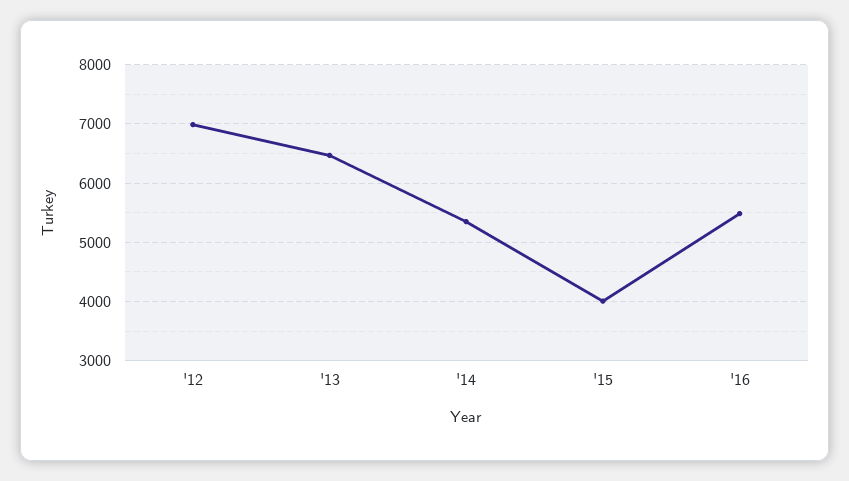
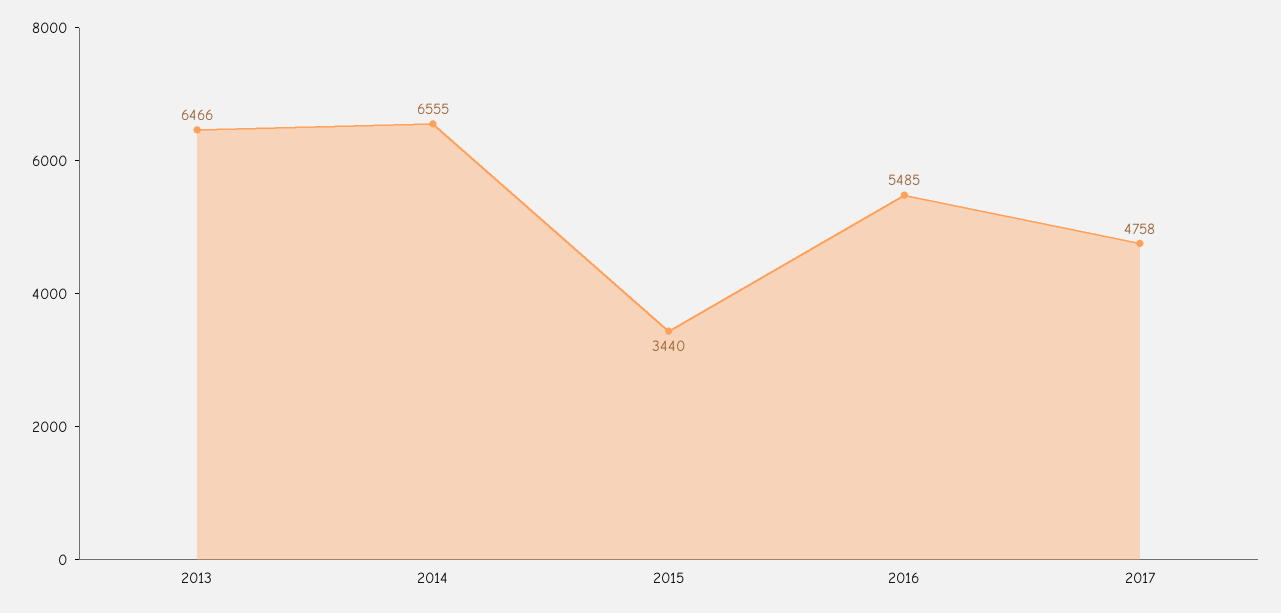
'12: 7000 -> none
'14: 5400 -> 6555
'15: 4000 -> 3440
2017: none -> 4758

